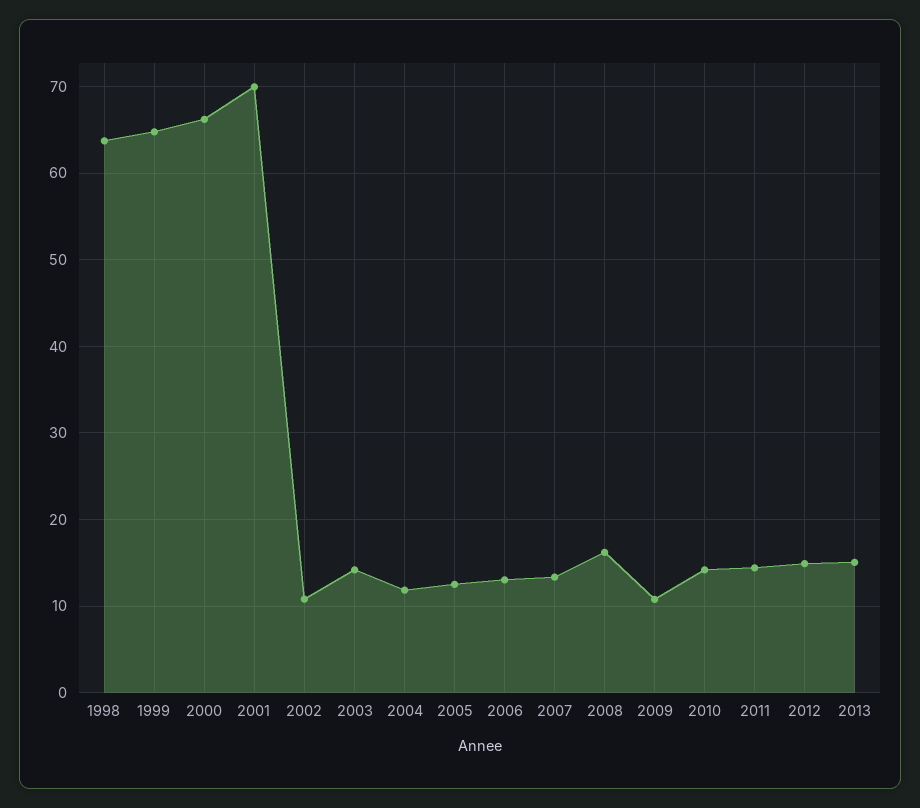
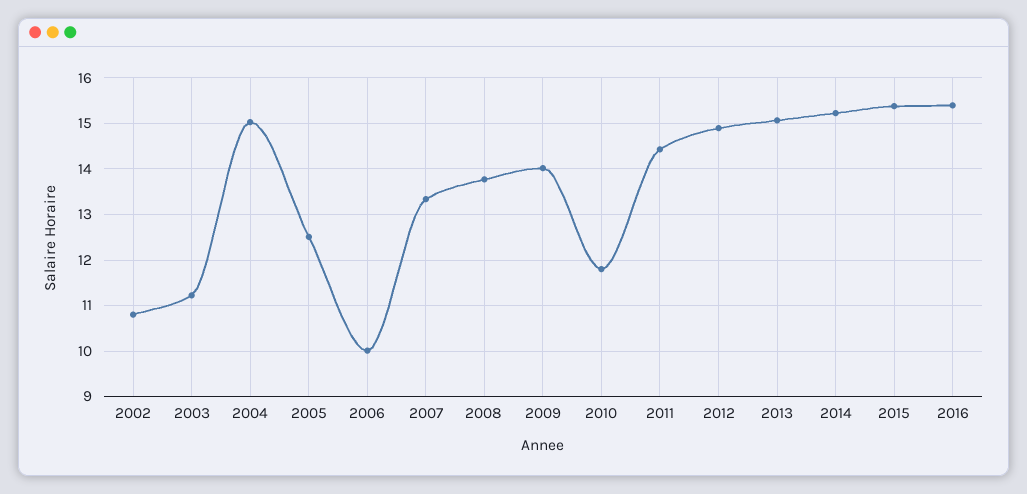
1998: 64 -> none
1999: 65 -> none
2000: 66 -> none
2001: 70 -> none
2003: 14 -> 11.2
2004: 12 -> 15
2006: 13 -> 10
2008: 16 -> 13.8
2009: 11 -> 14
2010: 14 -> 11.8
2014: none -> 15.2
2015: none -> 15.4
2016: none -> 15.4

